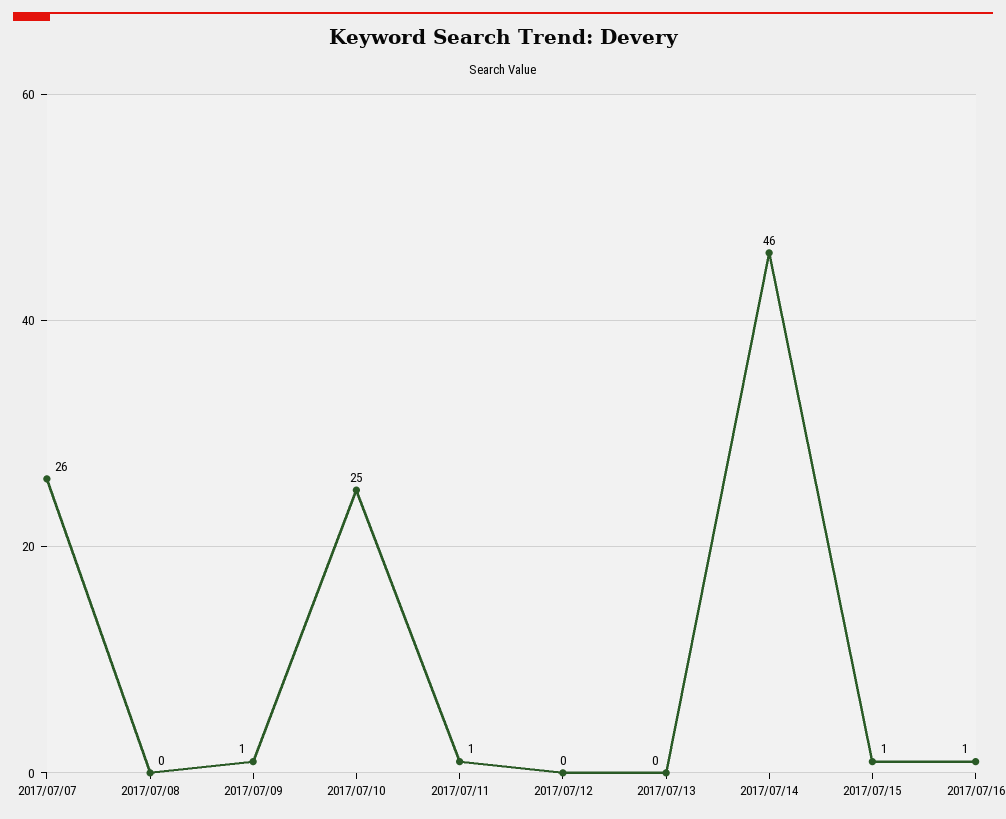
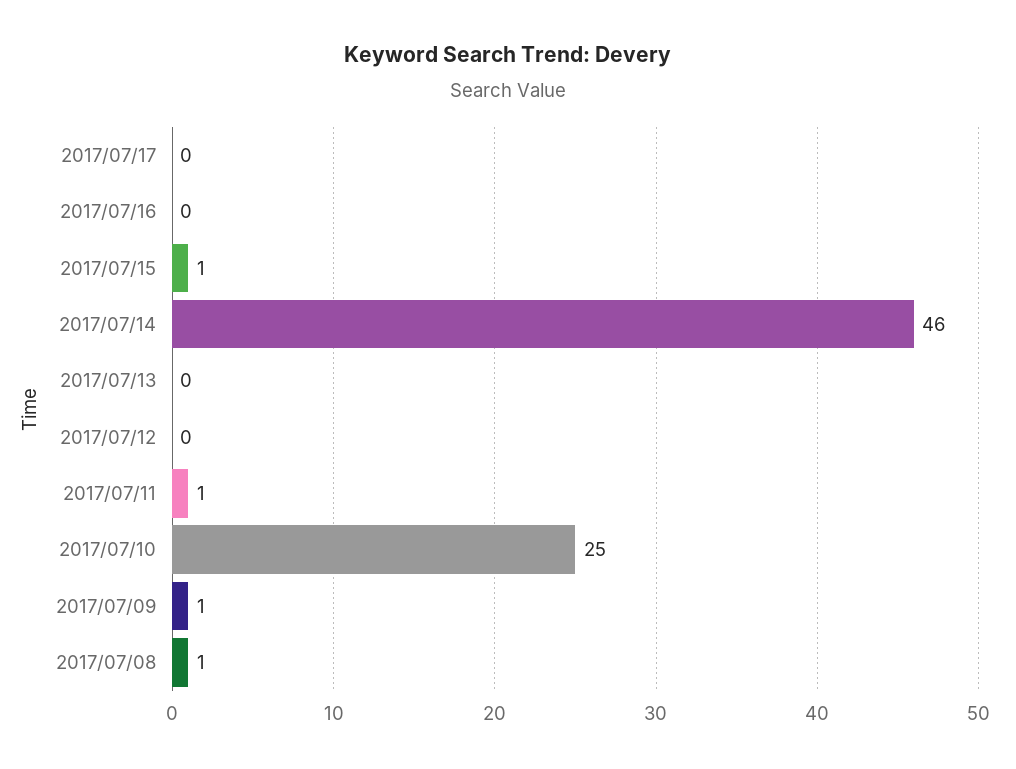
2017/07/07: 26 -> none
2017/07/08: 0 -> 1
2017/07/16: 1 -> 0
2017/07/17: none -> 0

